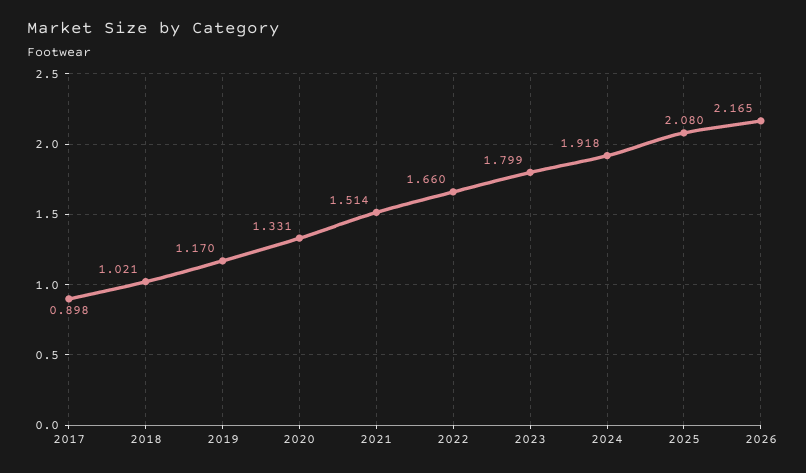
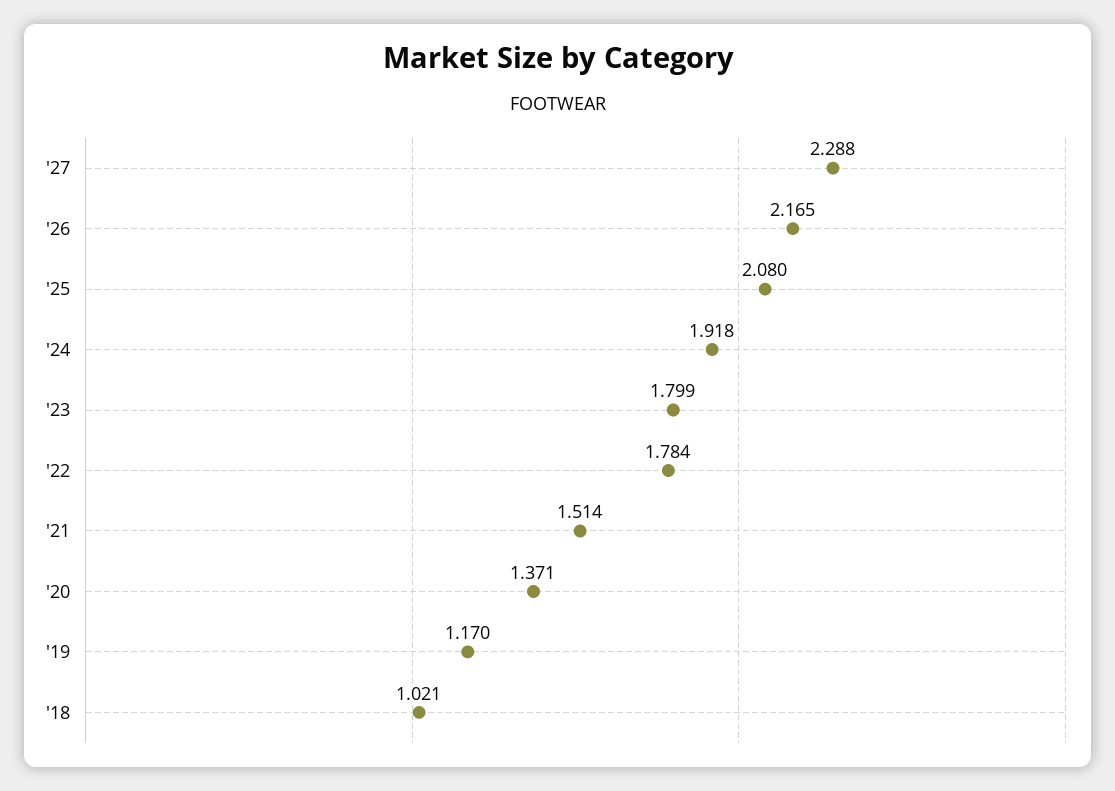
2017: 0.898 -> none
2020: 1.331 -> 1.371
2022: 1.66 -> 1.784
'27: none -> 2.288

